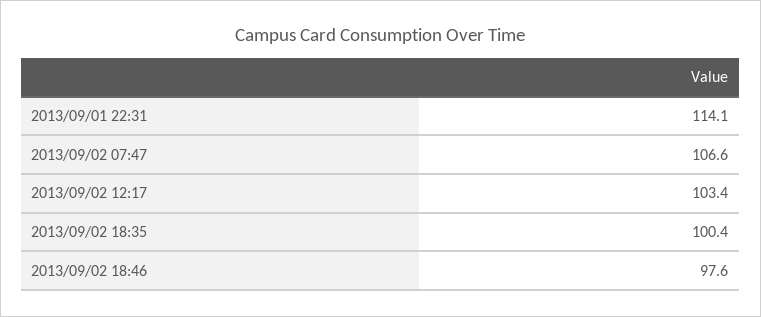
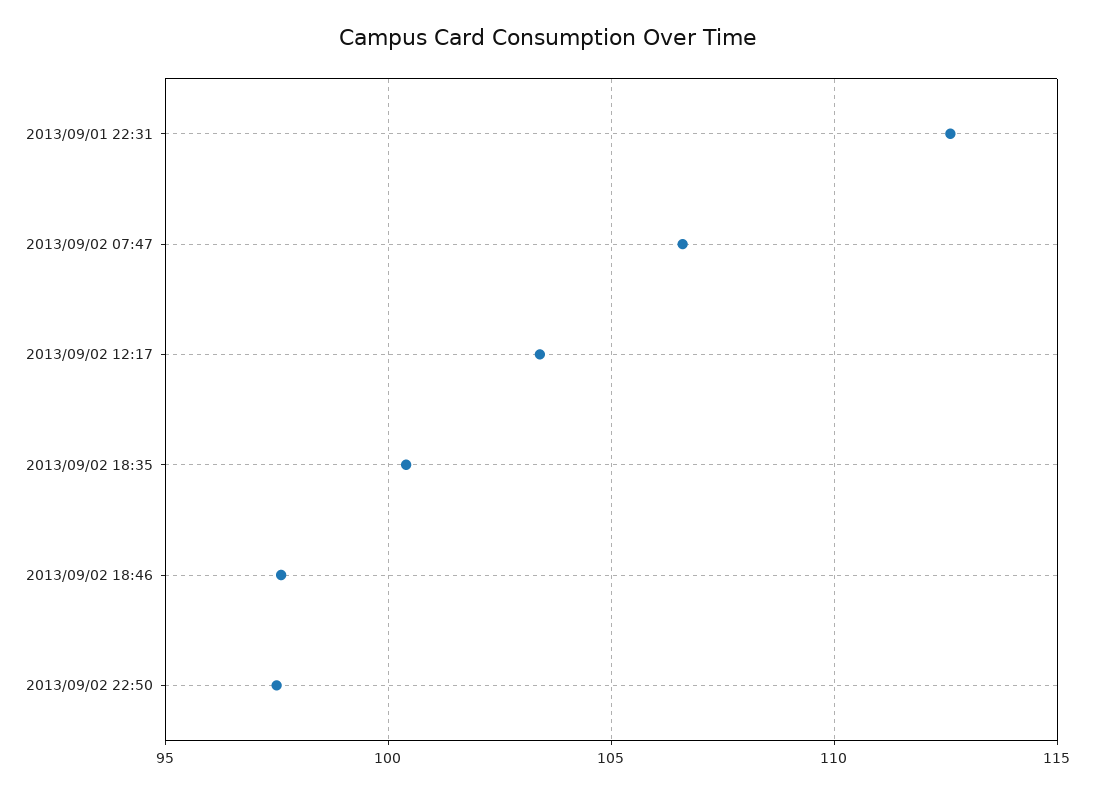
2013/09/01 22:31: 114.1 -> 112.5
2013/09/02 22:50: none -> 97.5

